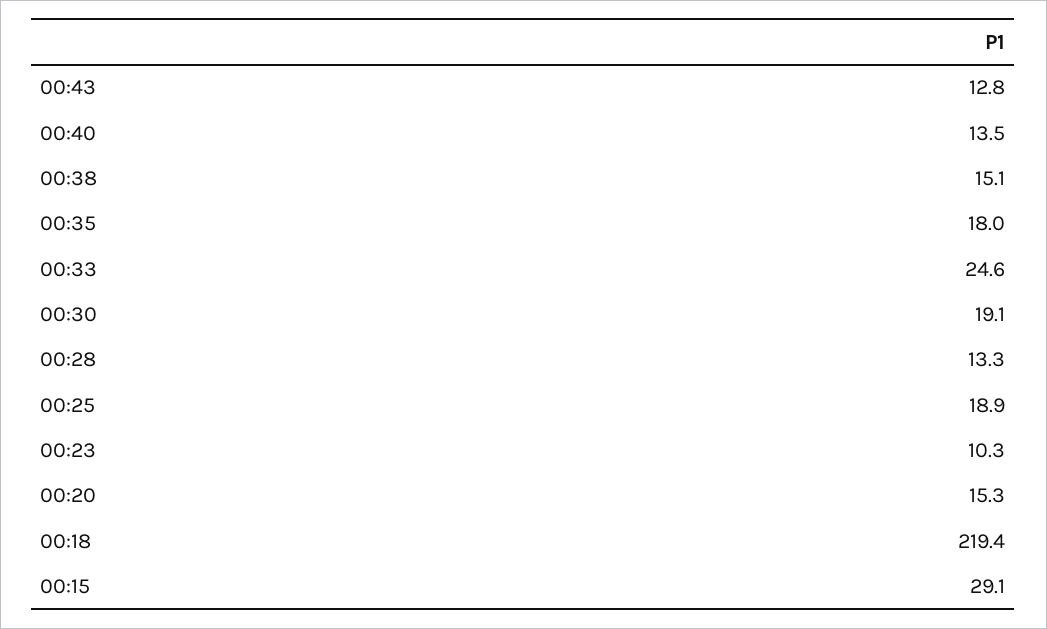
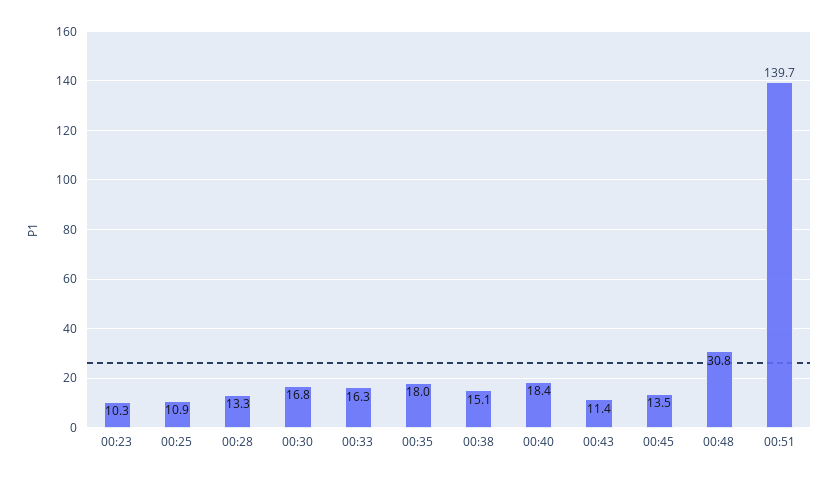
00:43: 12.8 -> 11.4
00:40: 13.5 -> 18.4
00:33: 24.6 -> 16.3
00:30: 19.1 -> 16.8
00:25: 18.9 -> 10.9
00:20: 15.3 -> none
00:18: 219.4 -> none
00:15: 29.1 -> none
00:45: none -> 13.5
00:48: none -> 30.8
00:51: none -> 139.7

